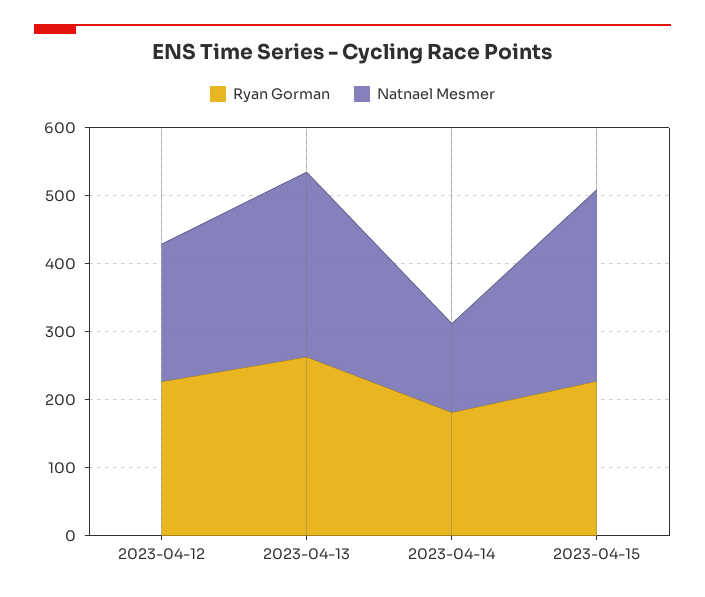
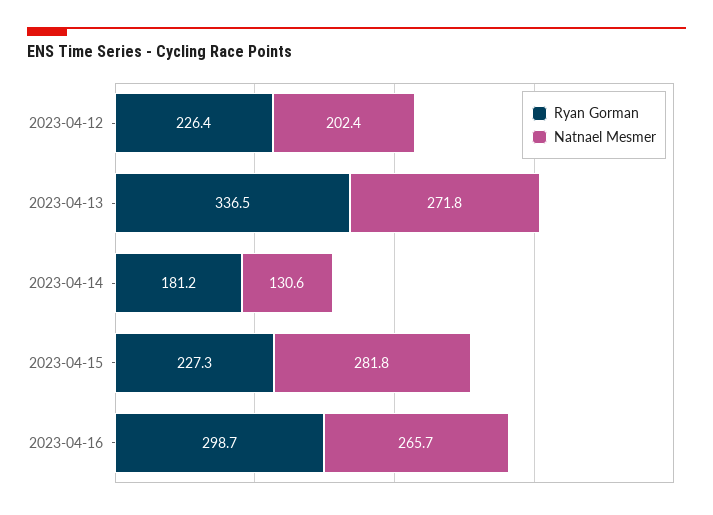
Ryan Gorman, 2023-04-13: 260 -> 336.5
Ryan Gorman, 2023-04-16: none -> 298.7
Natnael Mesmer, 2023-04-16: none -> 265.7

